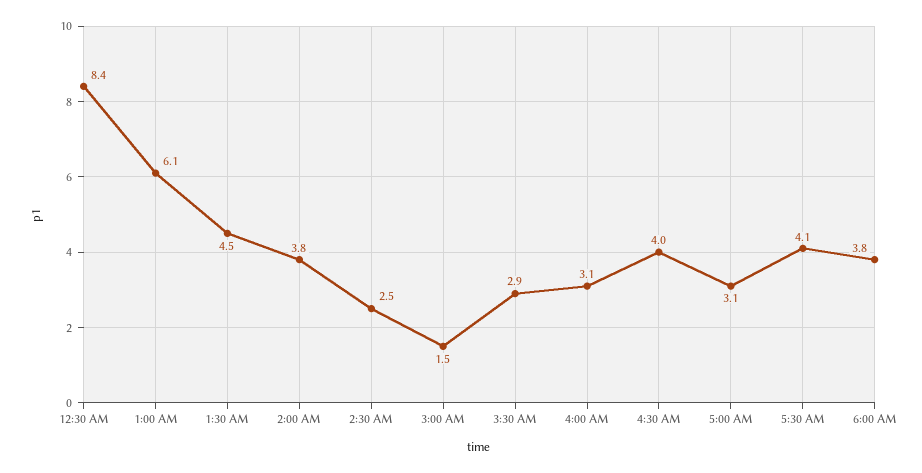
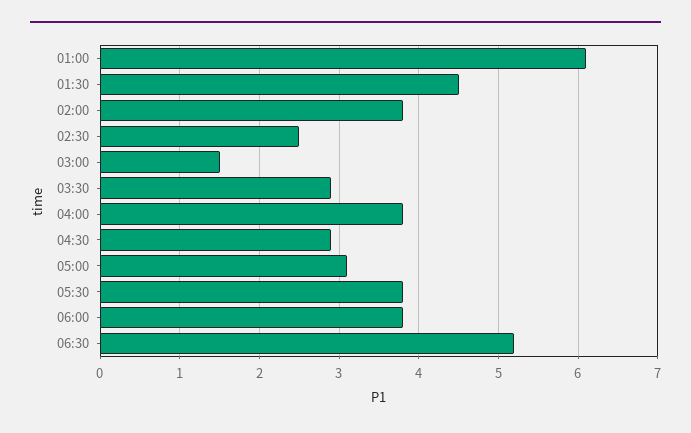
12:30 AM: 8.4 -> none
4:00 AM: 3.1 -> 3.8
4:30 AM: 4 -> 2.9
5:30 AM: 4.1 -> 3.8
06:30: none -> 5.2

